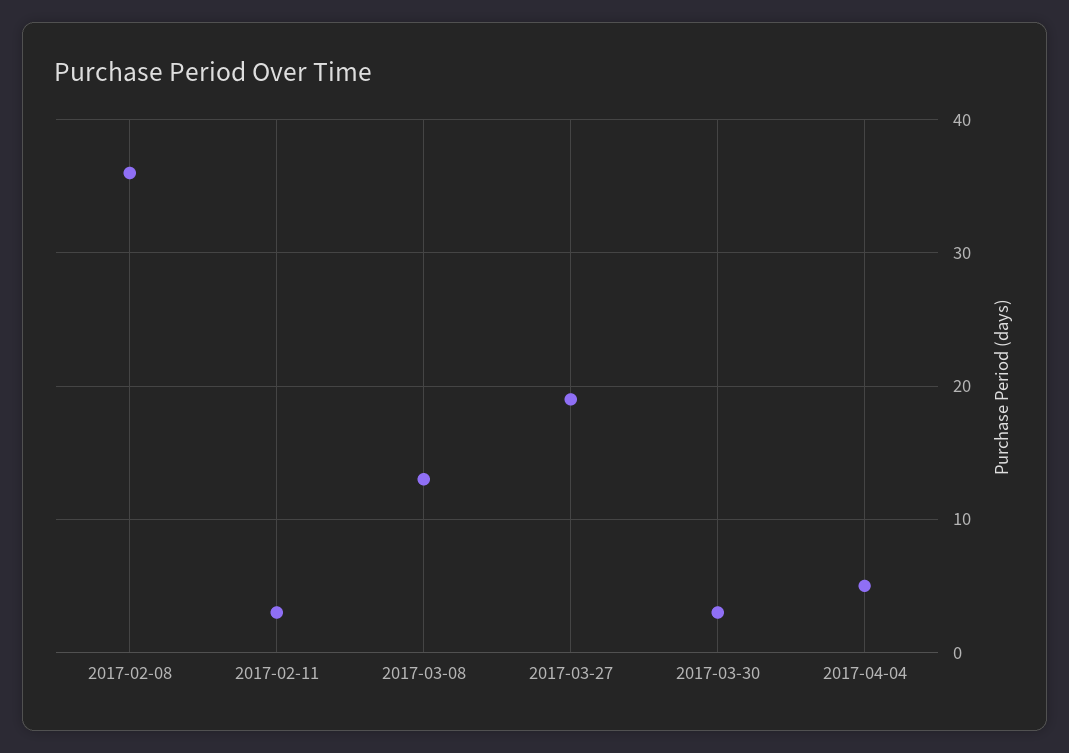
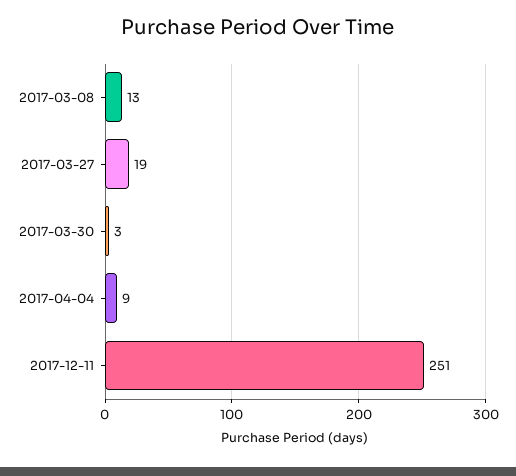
2017-02-08: 36 -> none
2017-02-11: 3 -> none
2017-04-04: 5 -> 9
2017-12-11: none -> 251

